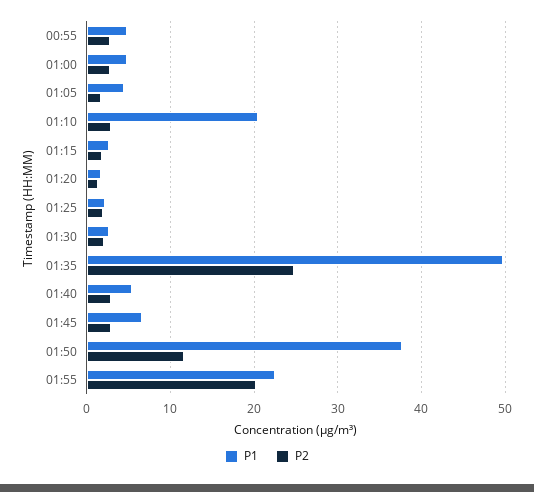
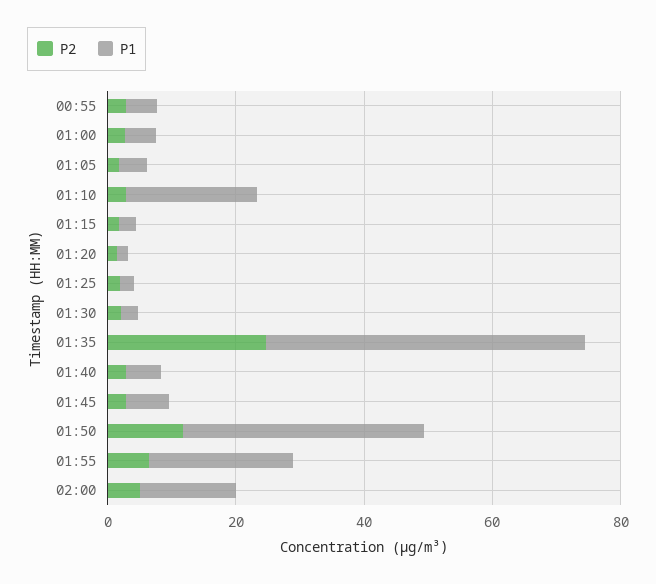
P2, 01:55: 20 -> 5
P2, 02:00: none -> 5
P1, 02:00: none -> 15

